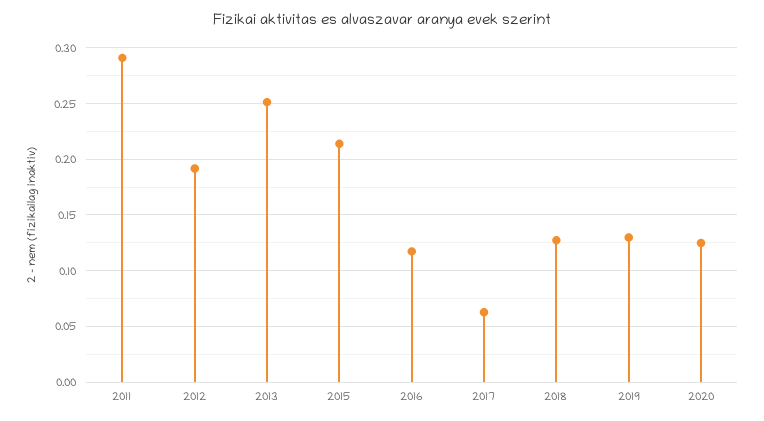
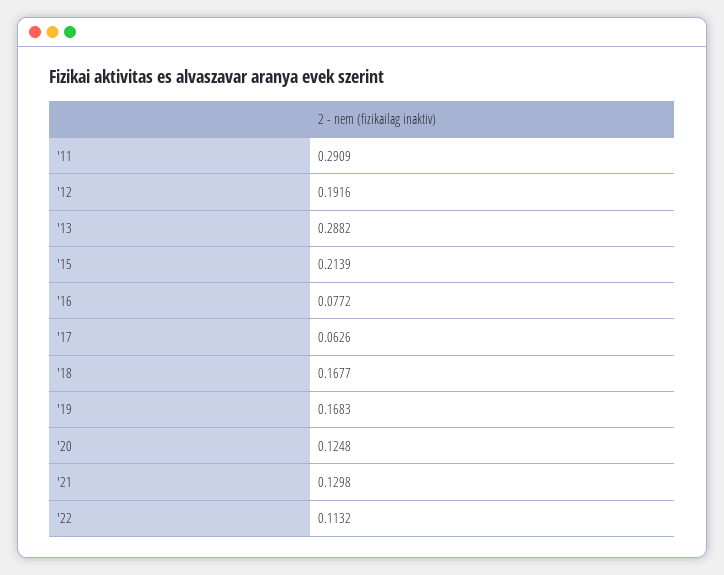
2013: 0.25 -> 0.2882
2016: 0.12 -> 0.0772
2018: 0.13 -> 0.1677
2019: 0.13 -> 0.1683
'21: none -> 0.1298
'22: none -> 0.1132

